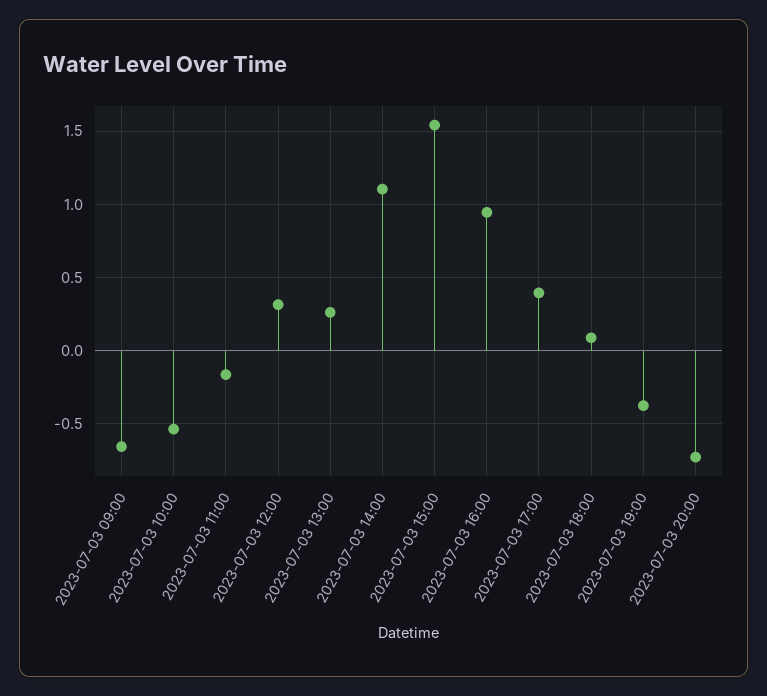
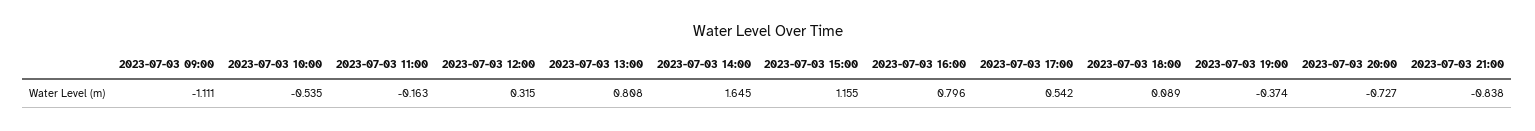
2023-07-03 09:00: -0.65 -> -1.111
2023-07-03 13:00: 0.25 -> 0.808
2023-07-03 14:00: 1.1 -> 1.645
2023-07-03 15:00: 1.55 -> 1.155
2023-07-03 16:00: 0.95 -> 0.796
2023-07-03 17:00: 0.4 -> 0.542
2023-07-03 21:00: none -> -0.838

